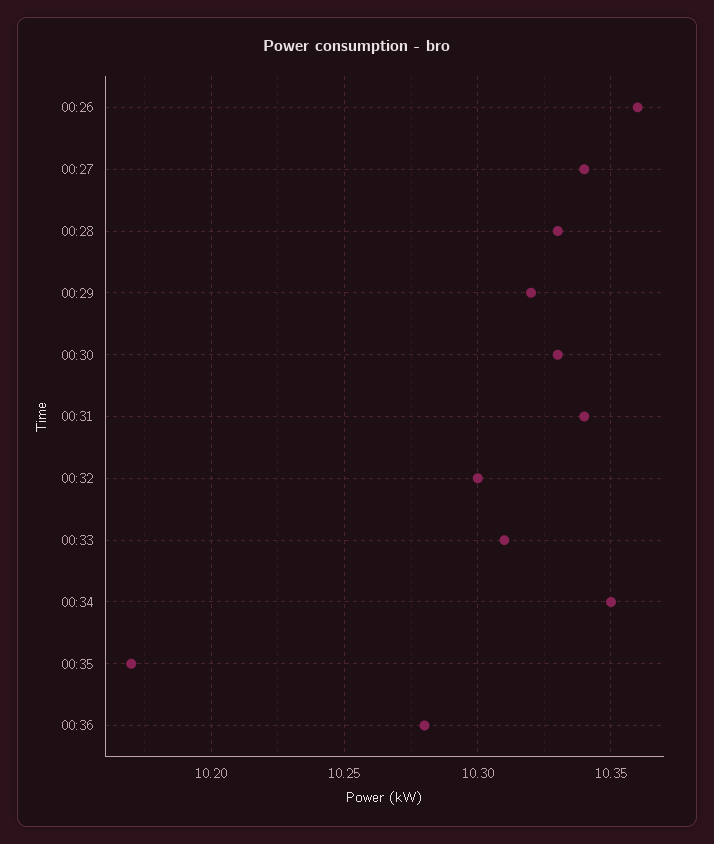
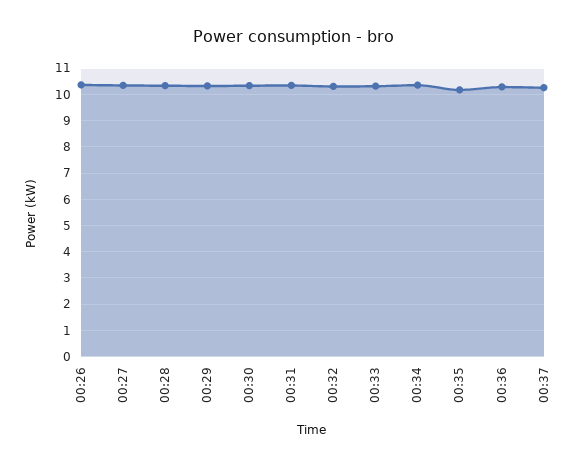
00:37: none -> 10.25

